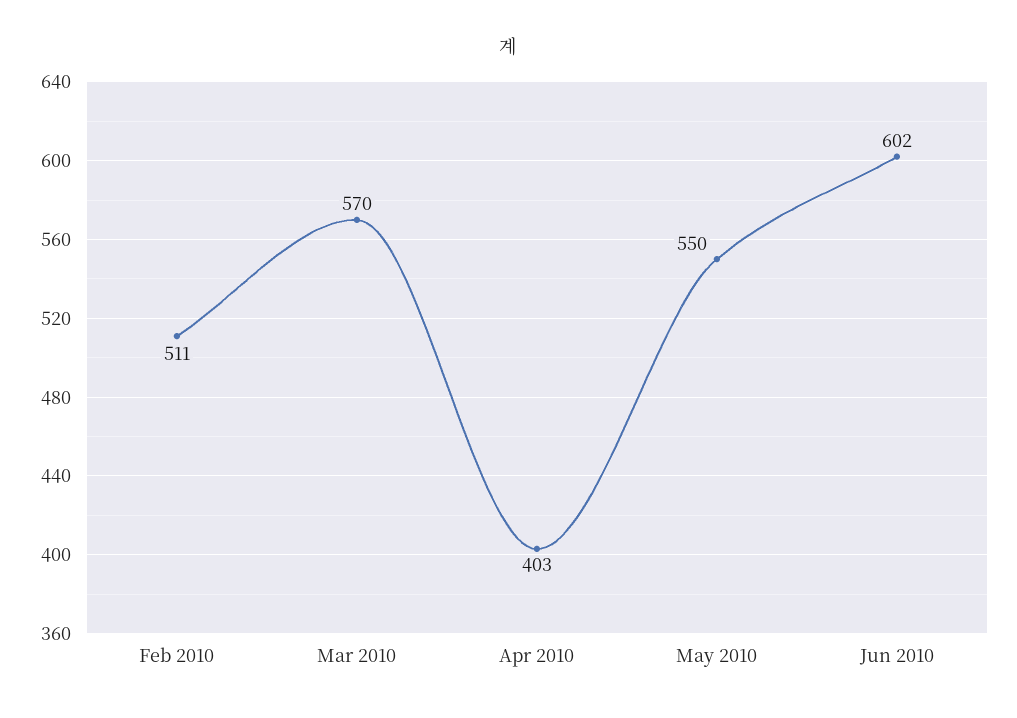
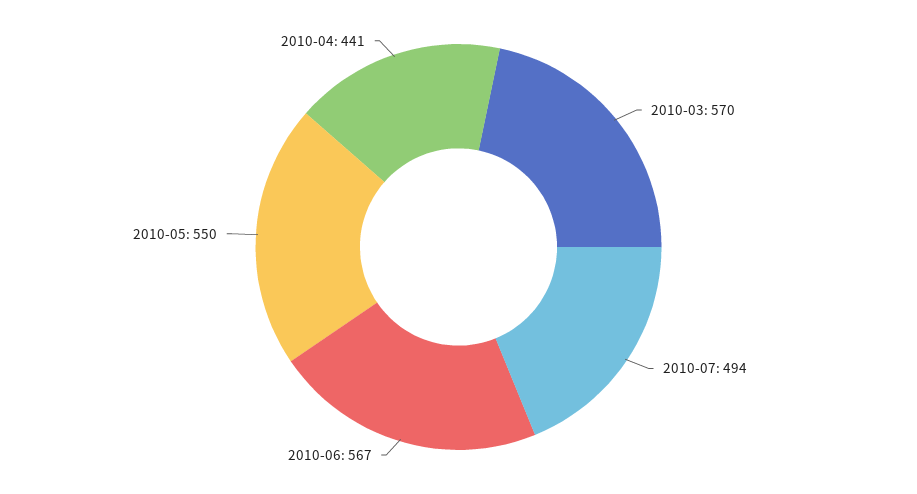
Feb 2010: 511 -> none
Apr 2010: 403 -> 441
Jun 2010: 602 -> 567
2010-07: none -> 494

